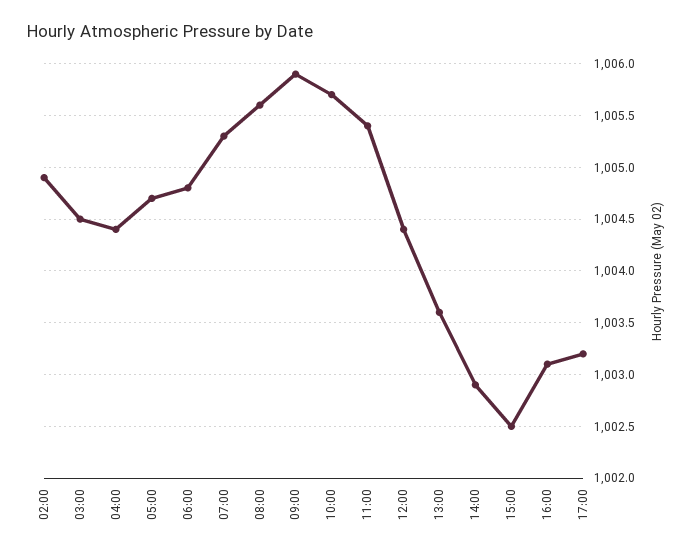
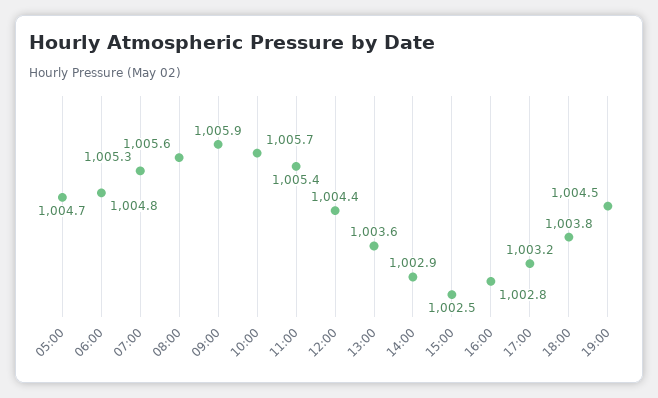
02:00: 1004.9 -> none
03:00: 1004.5 -> none
04:00: 1004.4 -> none
16:00: 1003.1 -> 1002.8
18:00: none -> 1003.8
19:00: none -> 1004.5

